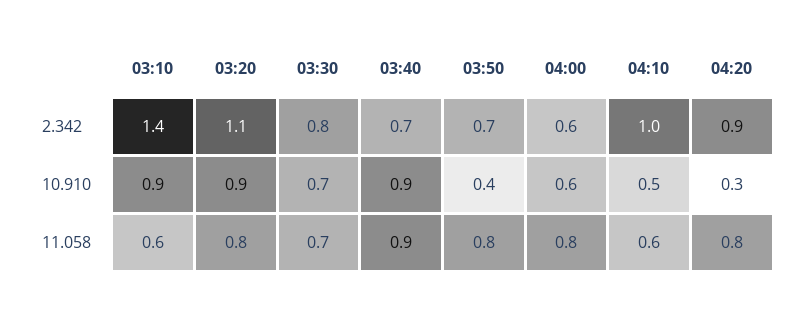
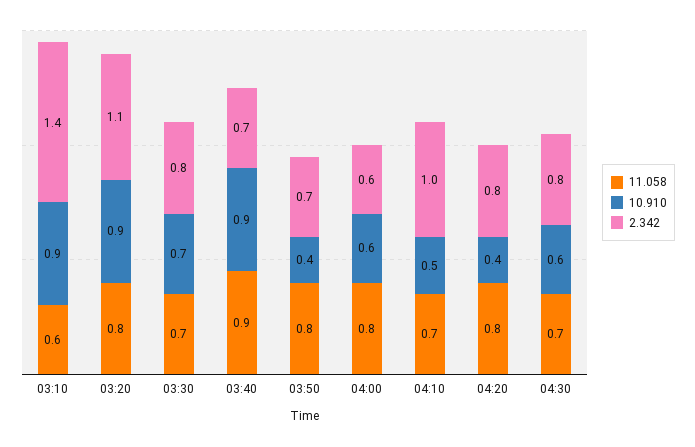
2.342, 04:20: 0.9 -> 0.8
10.910, 04:20: 0.3 -> 0.4
11.058, 04:10: 0.6 -> 0.7
11.058, 04:30: none -> 0.7
10.910, 04:30: none -> 0.6
2.342, 04:30: none -> 0.8

